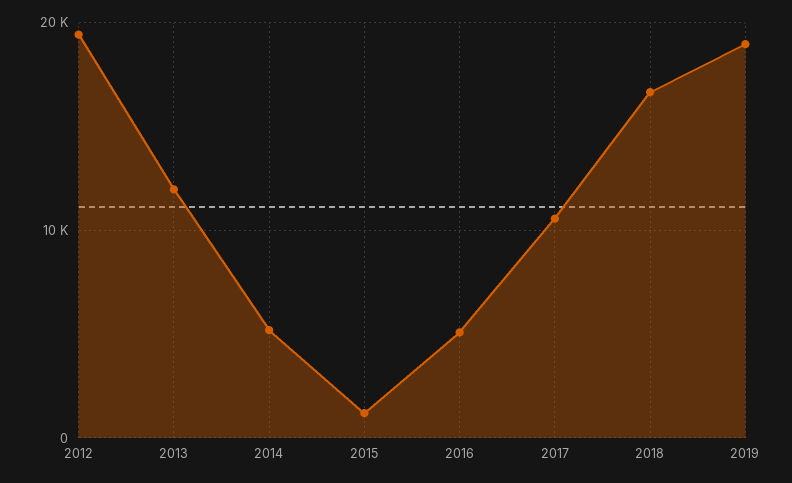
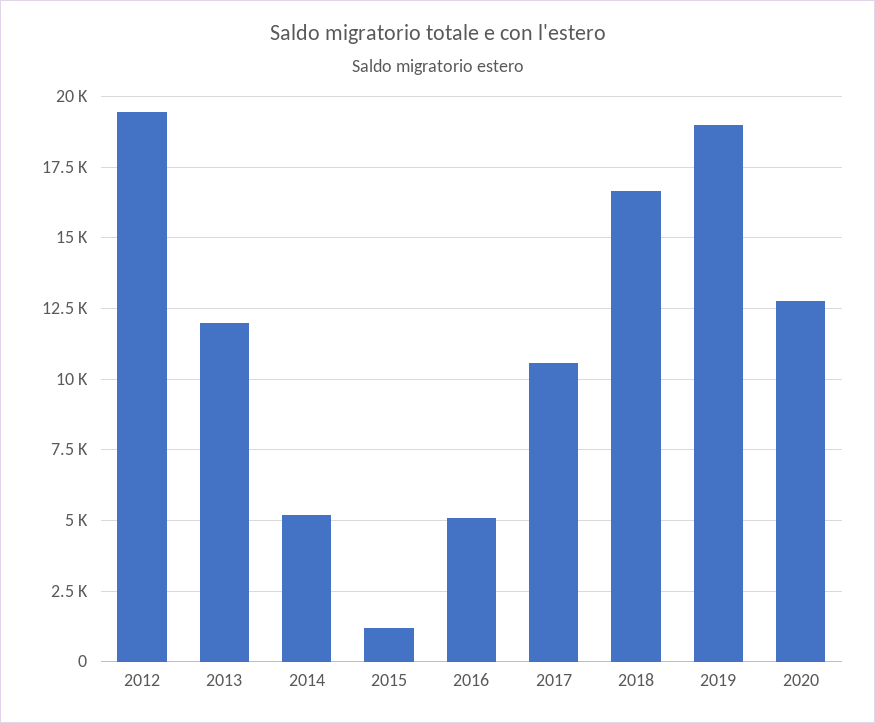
2020: none -> 12750

